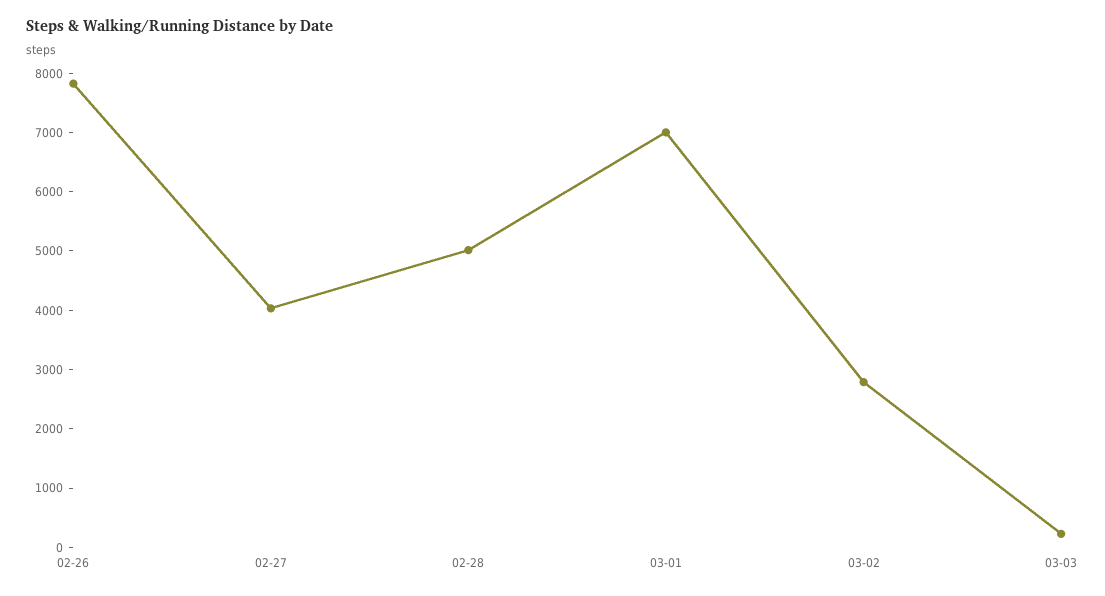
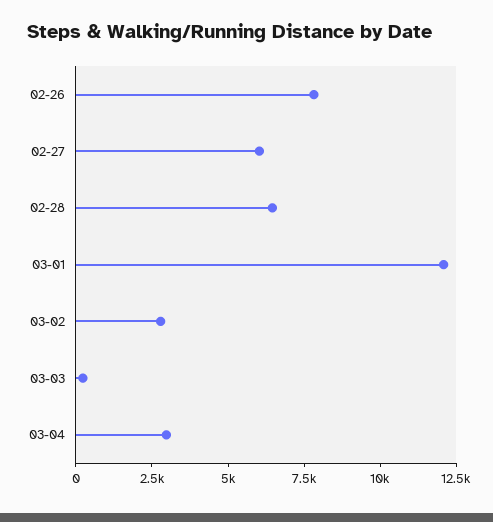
02-27: 4000 -> 6000
02-28: 5000 -> 6500
03-01: 7000 -> 12000
03-04: none -> 3000

